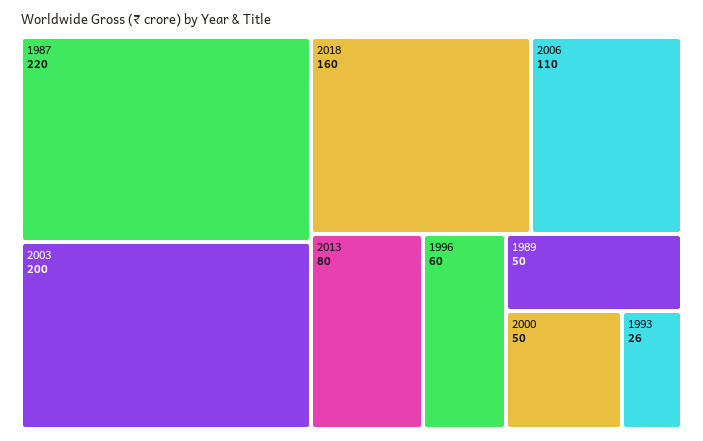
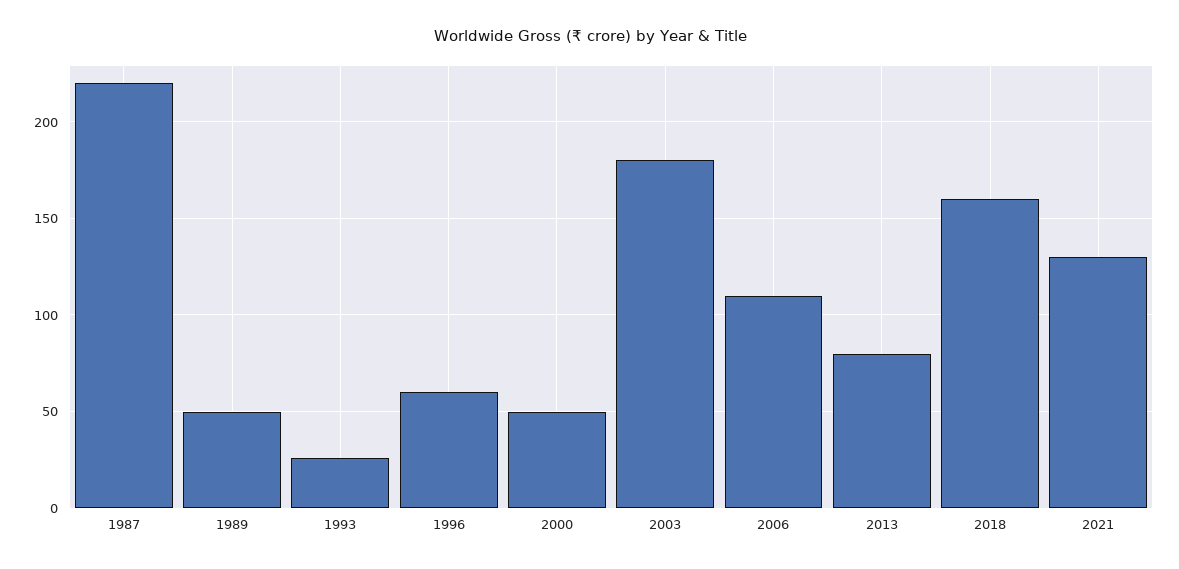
2003: 200 -> 180
2021: none -> 130

